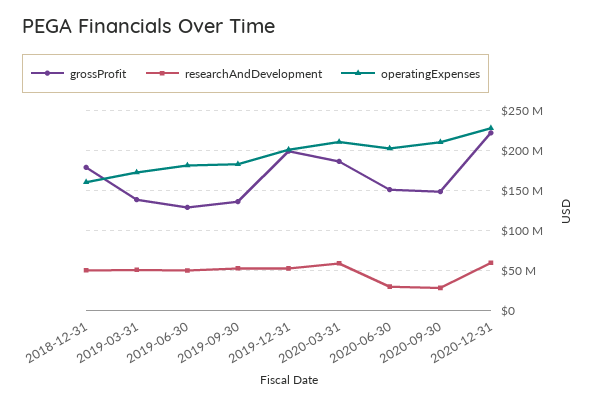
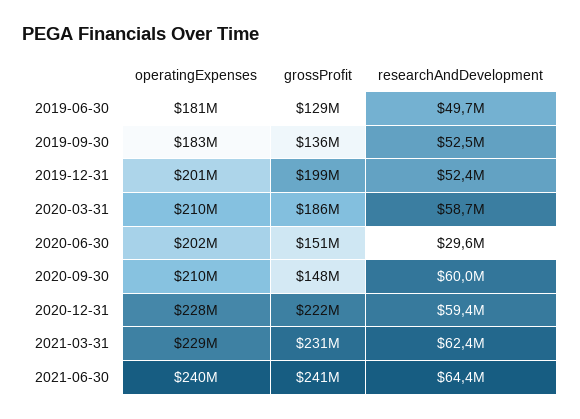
grossProfit, 2018-12-31: 180000000 -> none
researchAndDevelopment, 2018-12-31: 50000000 -> none
operatingExpenses, 2018-12-31: 160000000 -> none
grossProfit, 2019-03-31: 140000000 -> none
researchAndDevelopment, 2019-03-31: 50000000 -> none
operatingExpenses, 2019-03-31: 170000000 -> none
researchAndDevelopment, 2020-09-30: 30000000 -> 60000000
operatingExpenses, 2021-03-31: none -> 229000000
grossProfit, 2021-03-31: none -> 231000000
researchAndDevelopment, 2021-03-31: none -> 62400000
operatingExpenses, 2021-06-30: none -> 240000000
grossProfit, 2021-06-30: none -> 241000000
researchAndDevelopment, 2021-06-30: none -> 64400000

